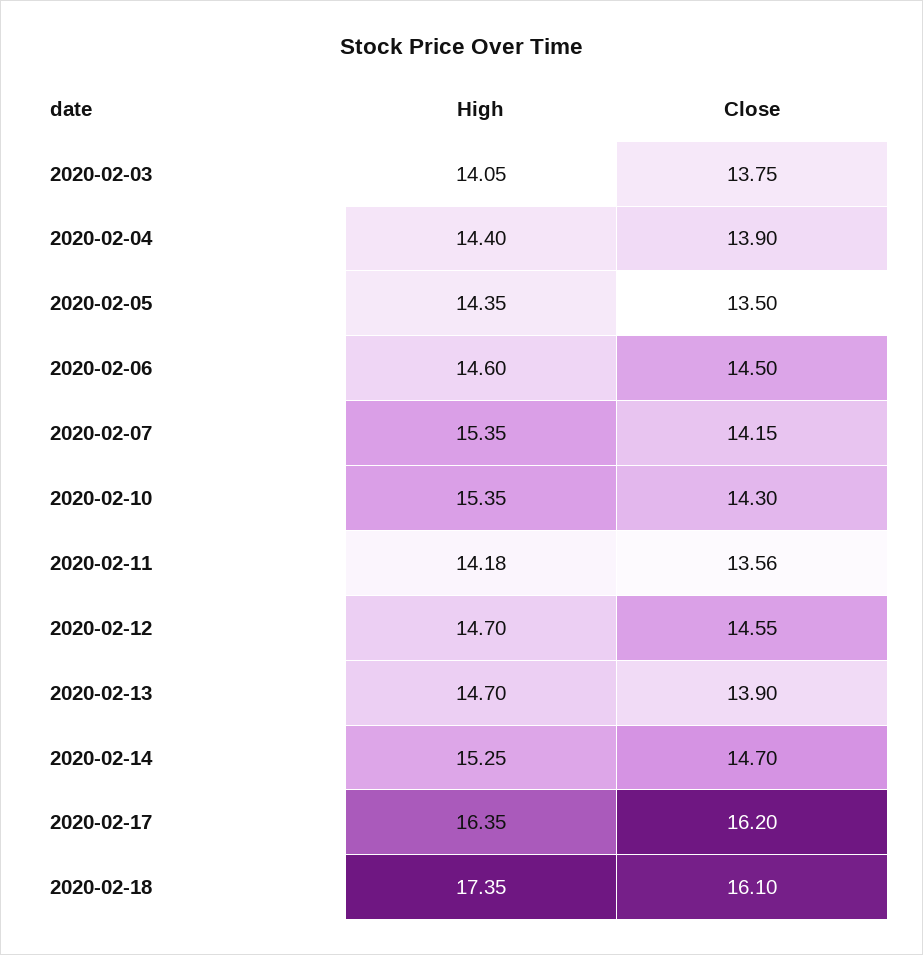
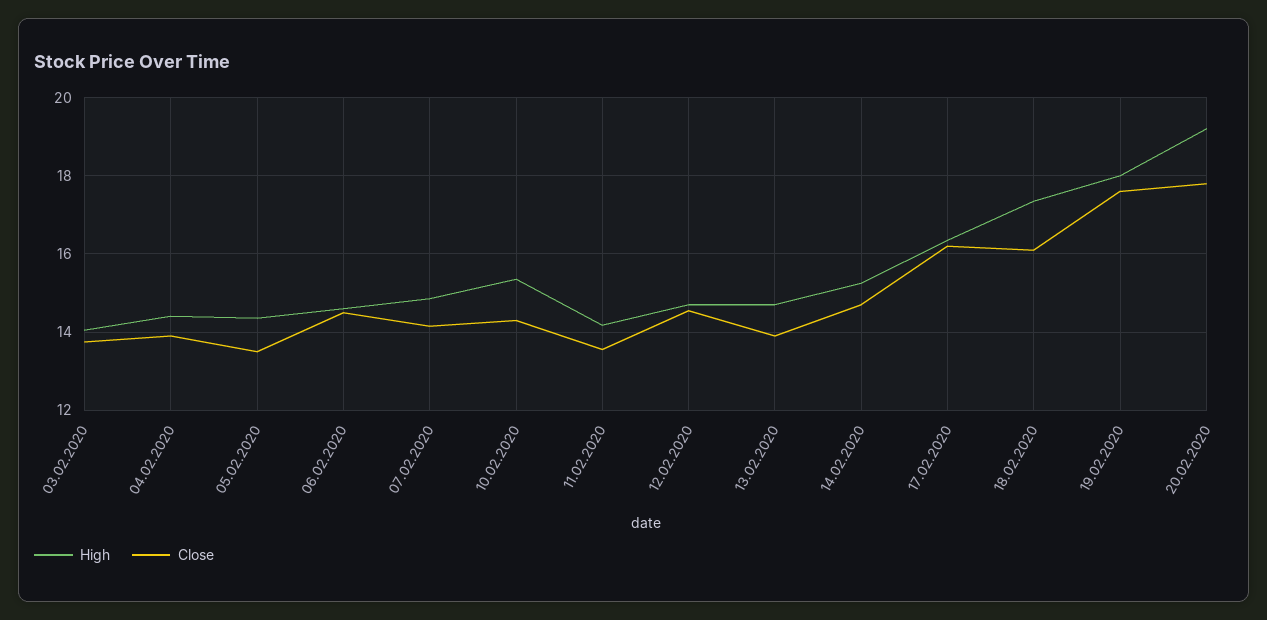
High, 2020-02-07: 15.35 -> 14.8
High, 19.02.2020: none -> 18
Close, 19.02.2020: none -> 17.6
High, 20.02.2020: none -> 19.2
Close, 20.02.2020: none -> 17.8

